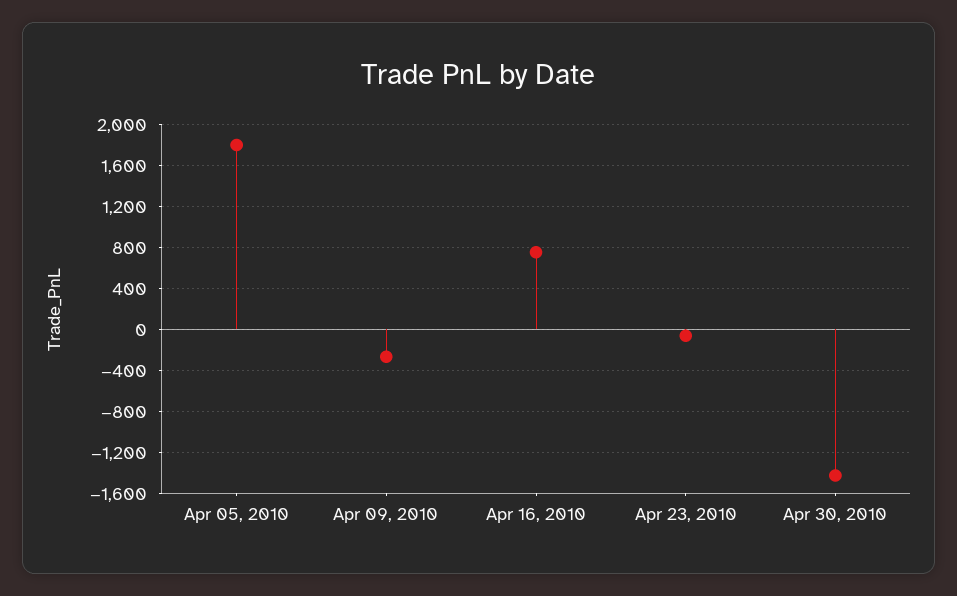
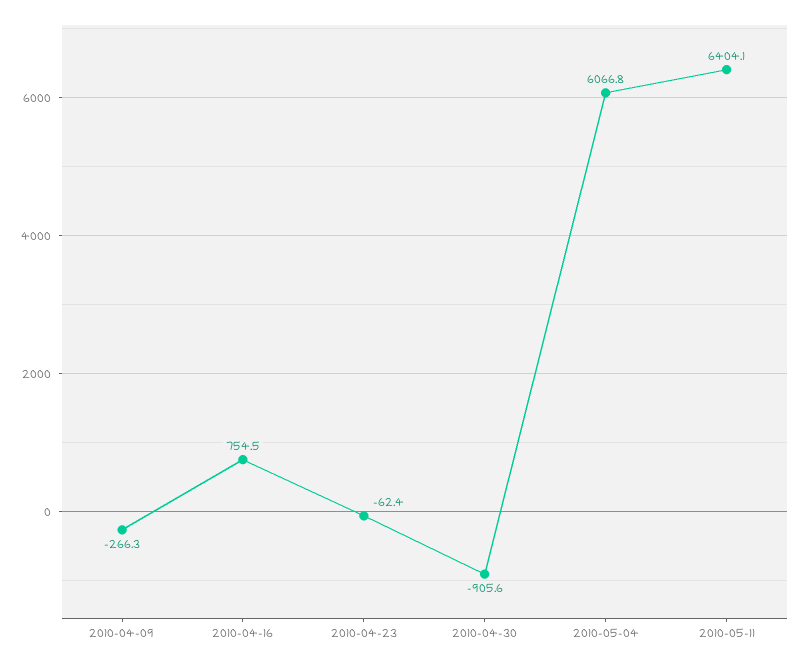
Apr 05, 2010: 1800 -> none
Apr 30, 2010: -1400 -> -905.6
2010-05-04: none -> 6066.8
2010-05-11: none -> 6404.1

